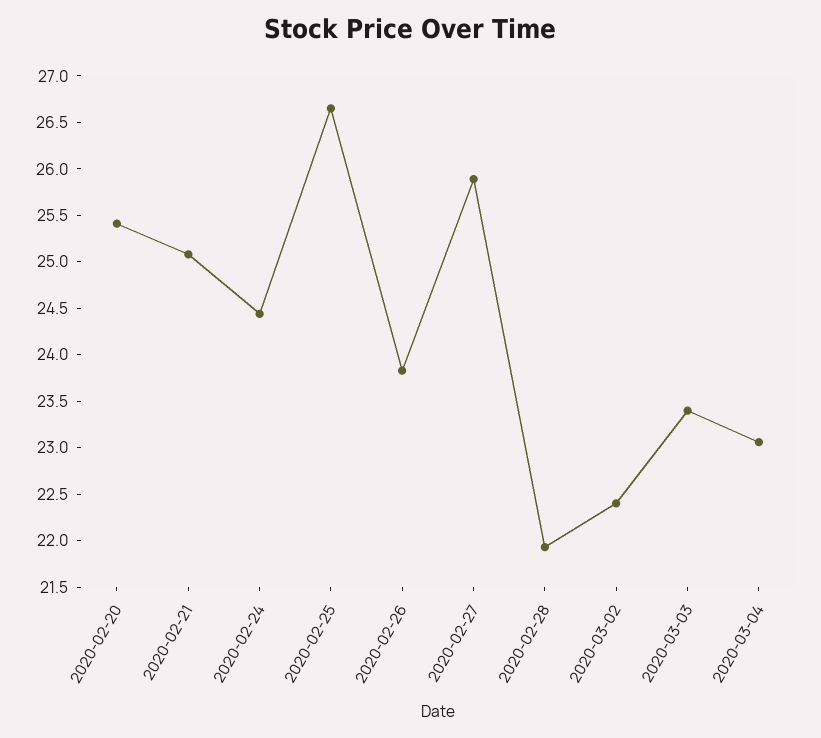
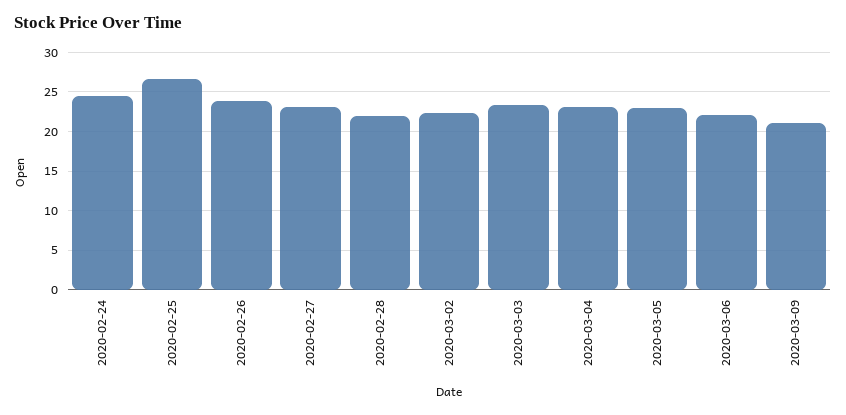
2020-02-20: 25.4 -> none
2020-02-21: 25.1 -> none
2020-02-27: 25.9 -> 23
2020-03-05: none -> 23
2020-03-06: none -> 22
2020-03-09: none -> 21

